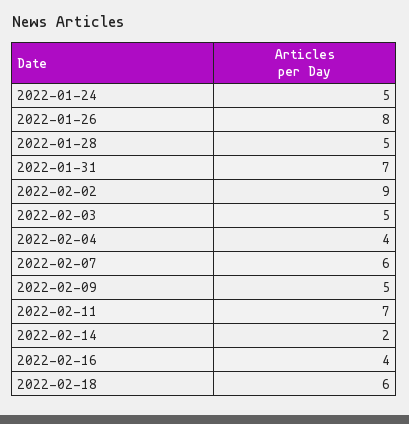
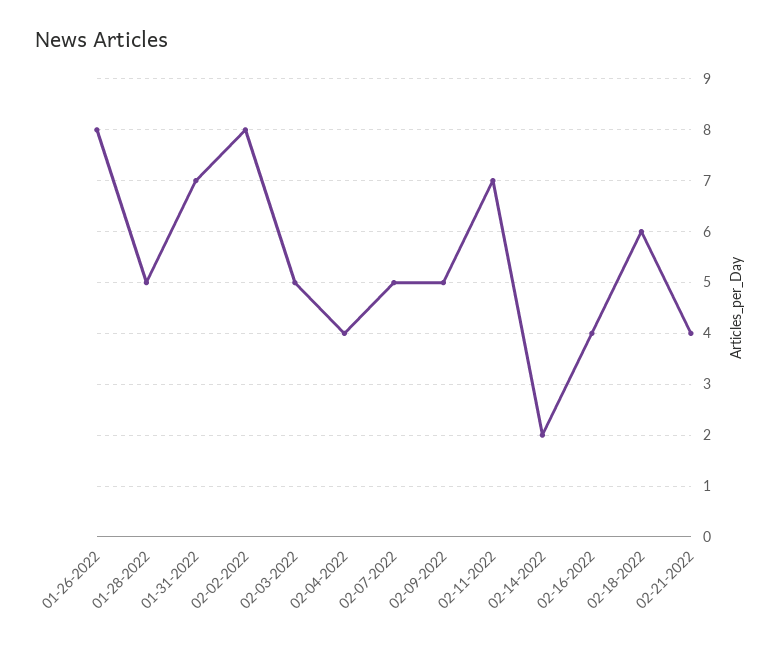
2022-01-24: 5 -> none
2022-02-02: 9 -> 8
2022-02-07: 6 -> 5
02-21-2022: none -> 4

